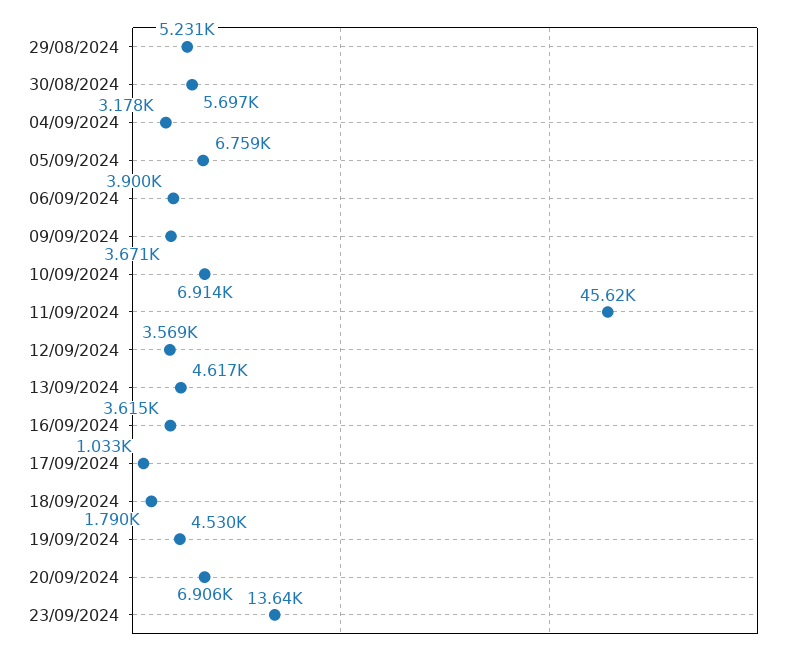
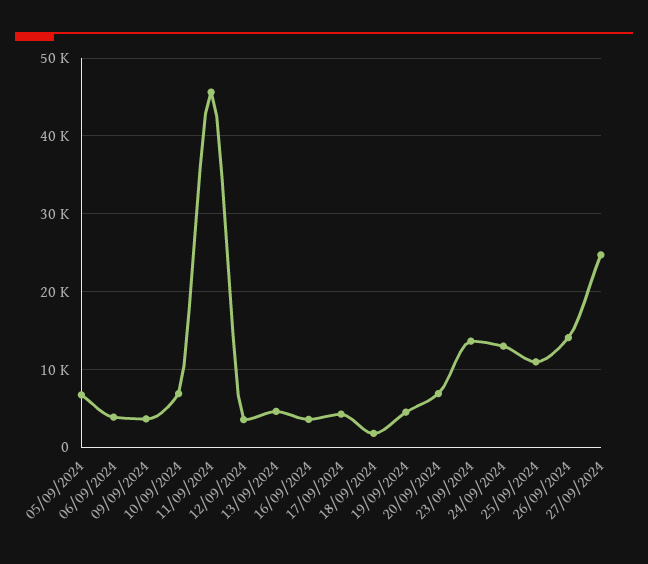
29/08/2024: 5231 -> none
30/08/2024: 5697 -> none
04/09/2024: 3178 -> none
17/09/2024: 1033 -> 4000
24/09/2024: none -> 13000
25/09/2024: none -> 11000
26/09/2024: none -> 14000
27/09/2024: none -> 25000

